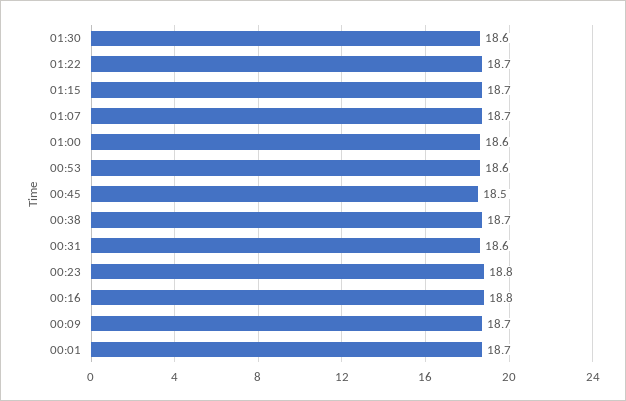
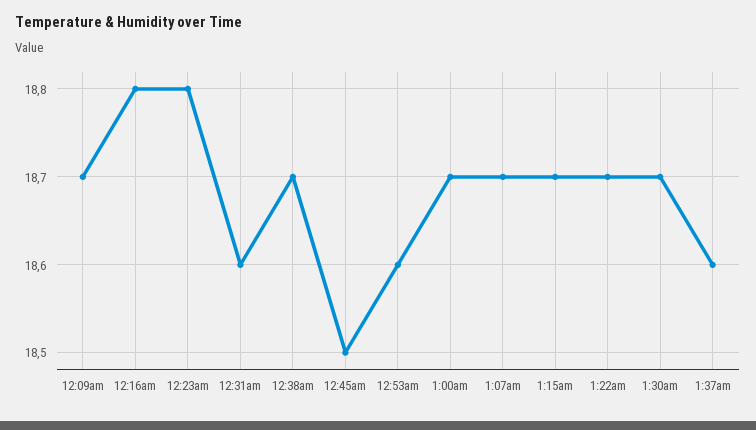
01:30: 18.6 -> 18.7
01:00: 18.6 -> 18.7
00:01: 18.7 -> none
1:37am: none -> 18.6

